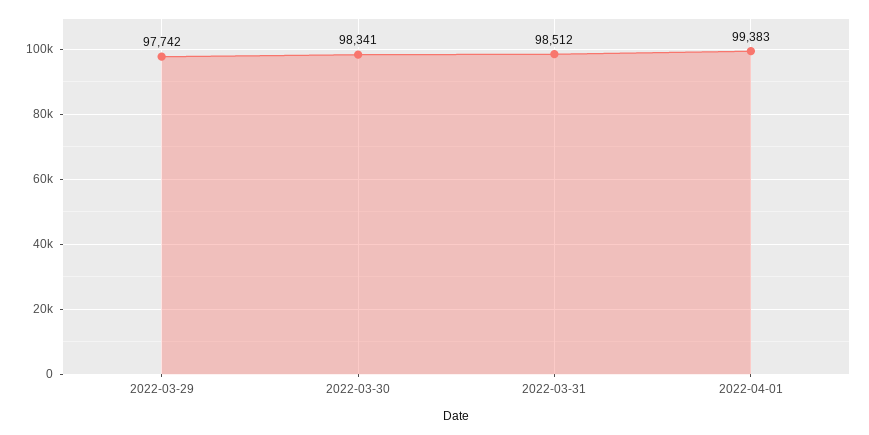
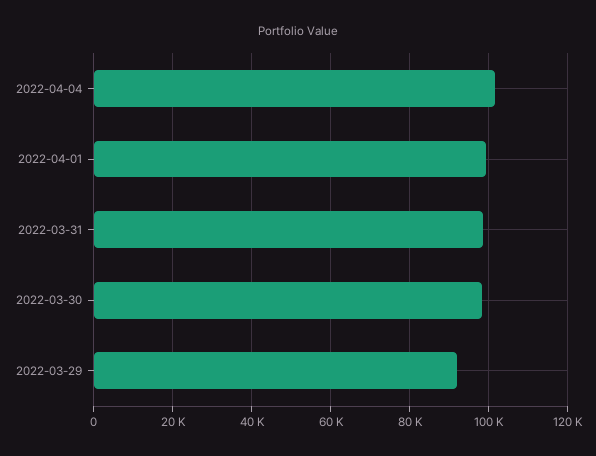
2022-03-29: 97742 -> 92000
2022-04-04: none -> 102000

